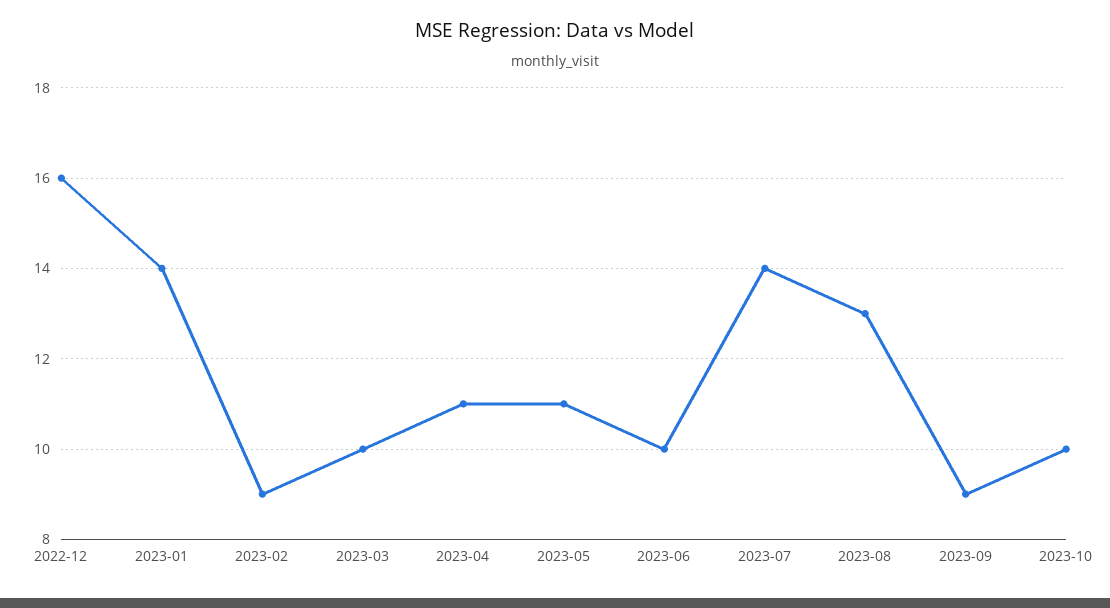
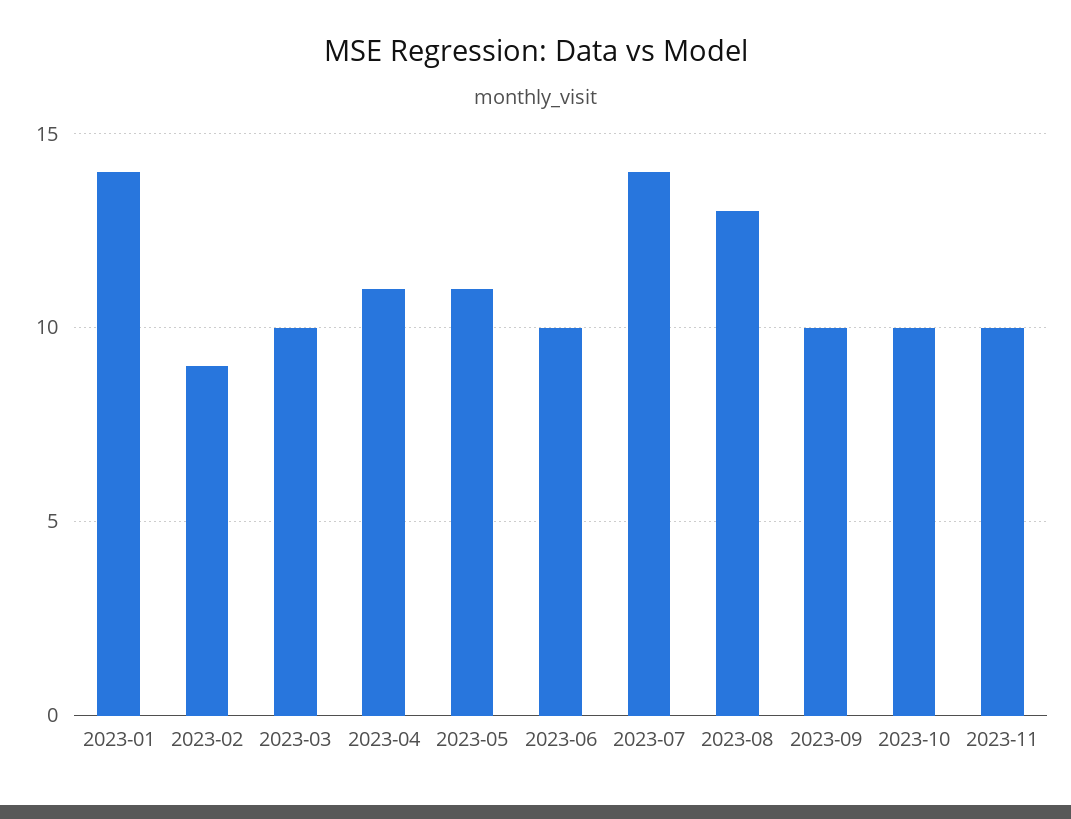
2022-12: 16 -> none
2023-09: 9 -> 10
2023-11: none -> 10

